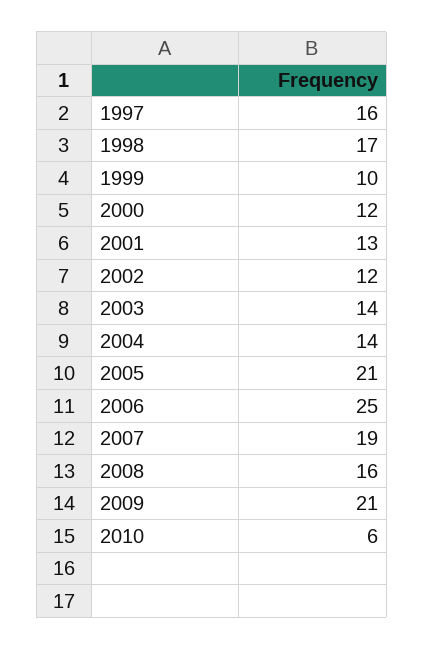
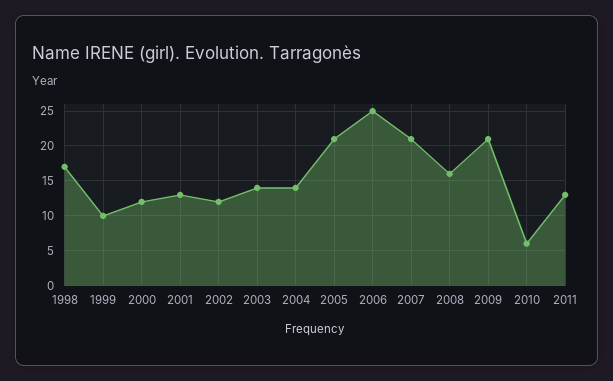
1997: 16 -> none
2007: 19 -> 21
2011: none -> 13

